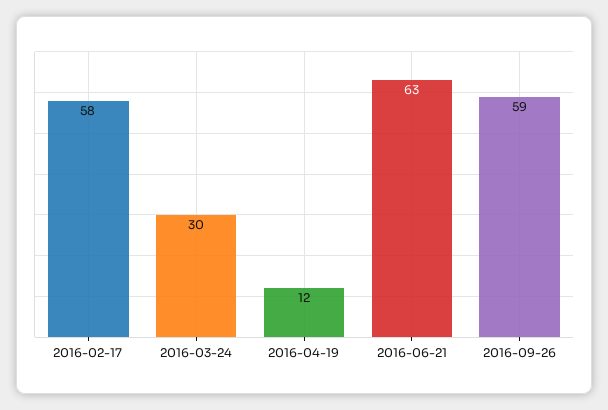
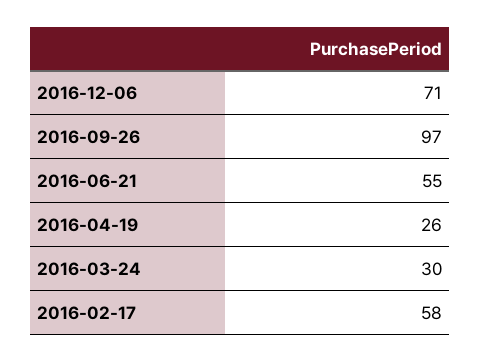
2016-04-19: 12 -> 26
2016-06-21: 63 -> 55
2016-09-26: 59 -> 97
2016-12-06: none -> 71

